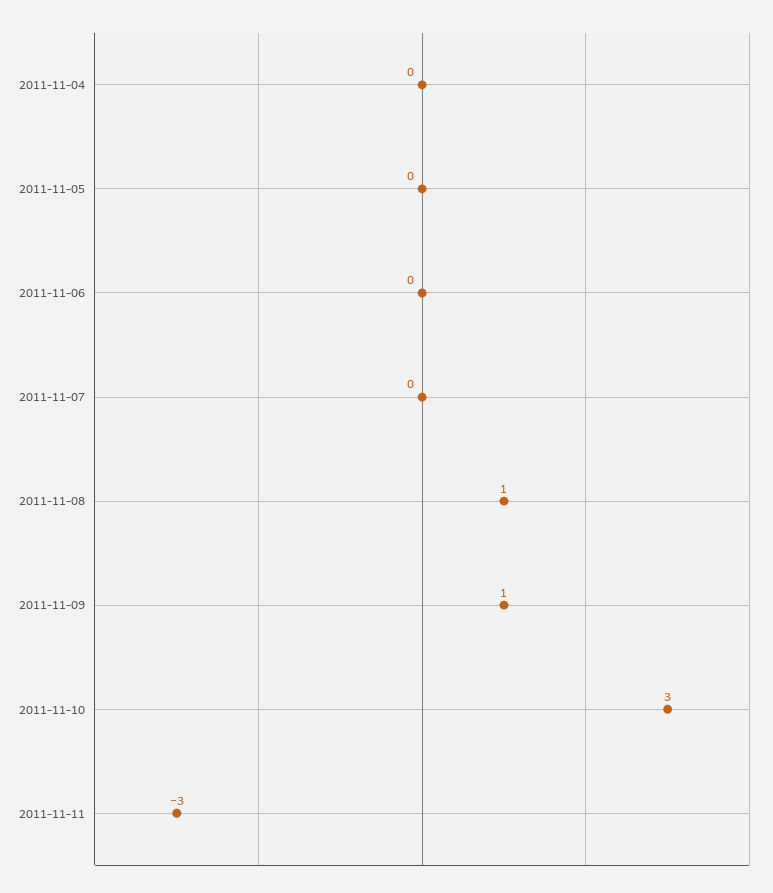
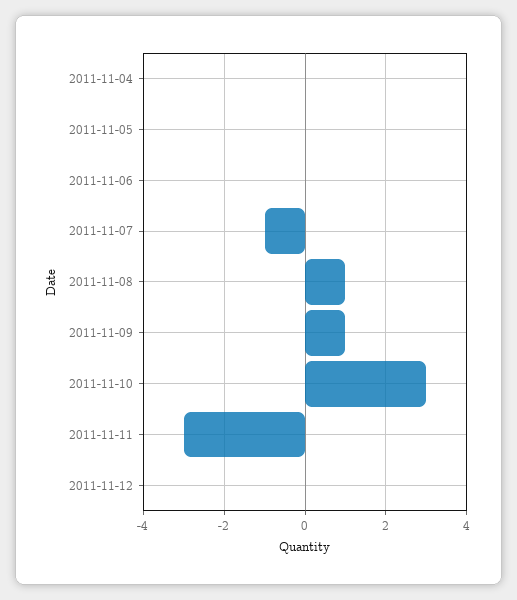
2011-11-07: 0 -> -1
2011-11-12: none -> 0

